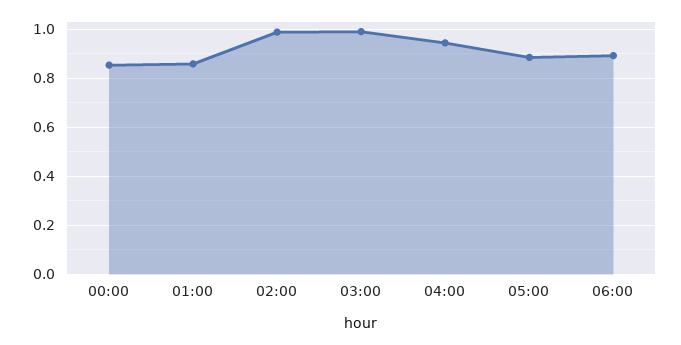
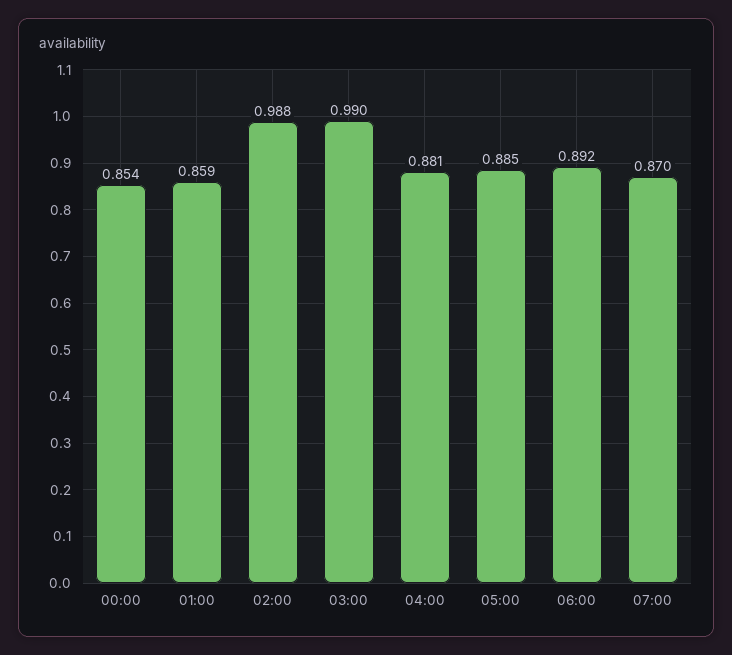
04:00: 0.95 -> 0.881
07:00: none -> 0.87

